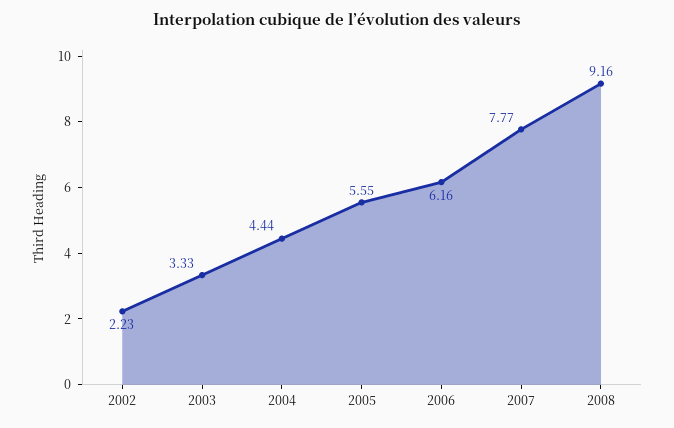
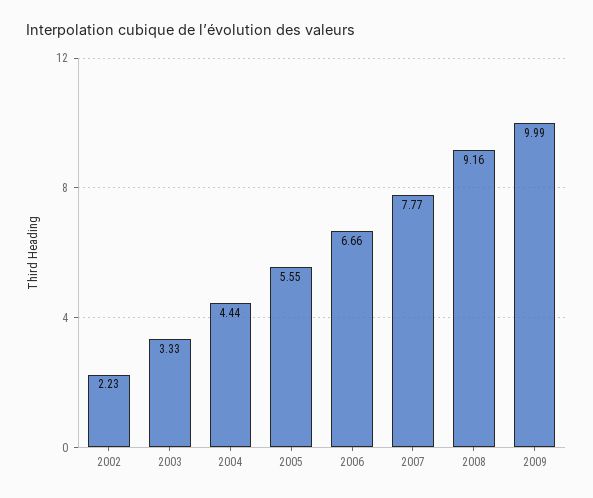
2006: 6.16 -> 6.66
2009: none -> 9.99

